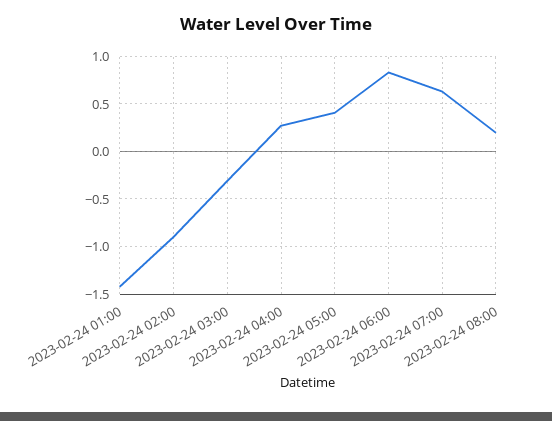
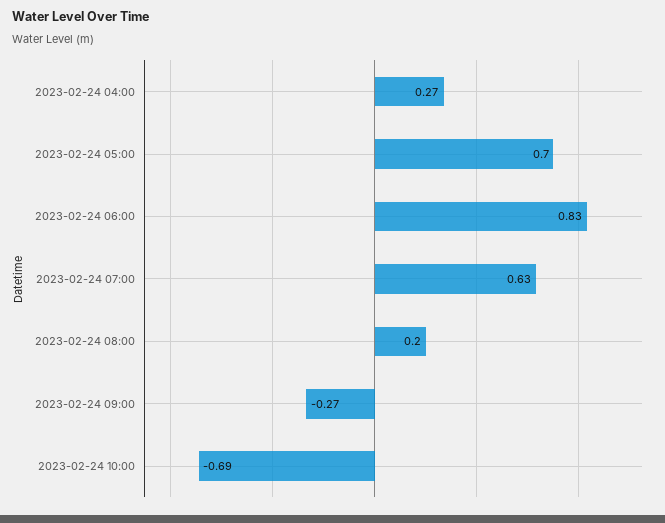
2023-02-24 01:00: -1.4 -> none
2023-02-24 02:00: -0.9 -> none
2023-02-24 03:00: -0.3 -> none
2023-02-24 05:00: 0.4 -> 0.7
2023-02-24 09:00: none -> -0.27
2023-02-24 10:00: none -> -0.69

